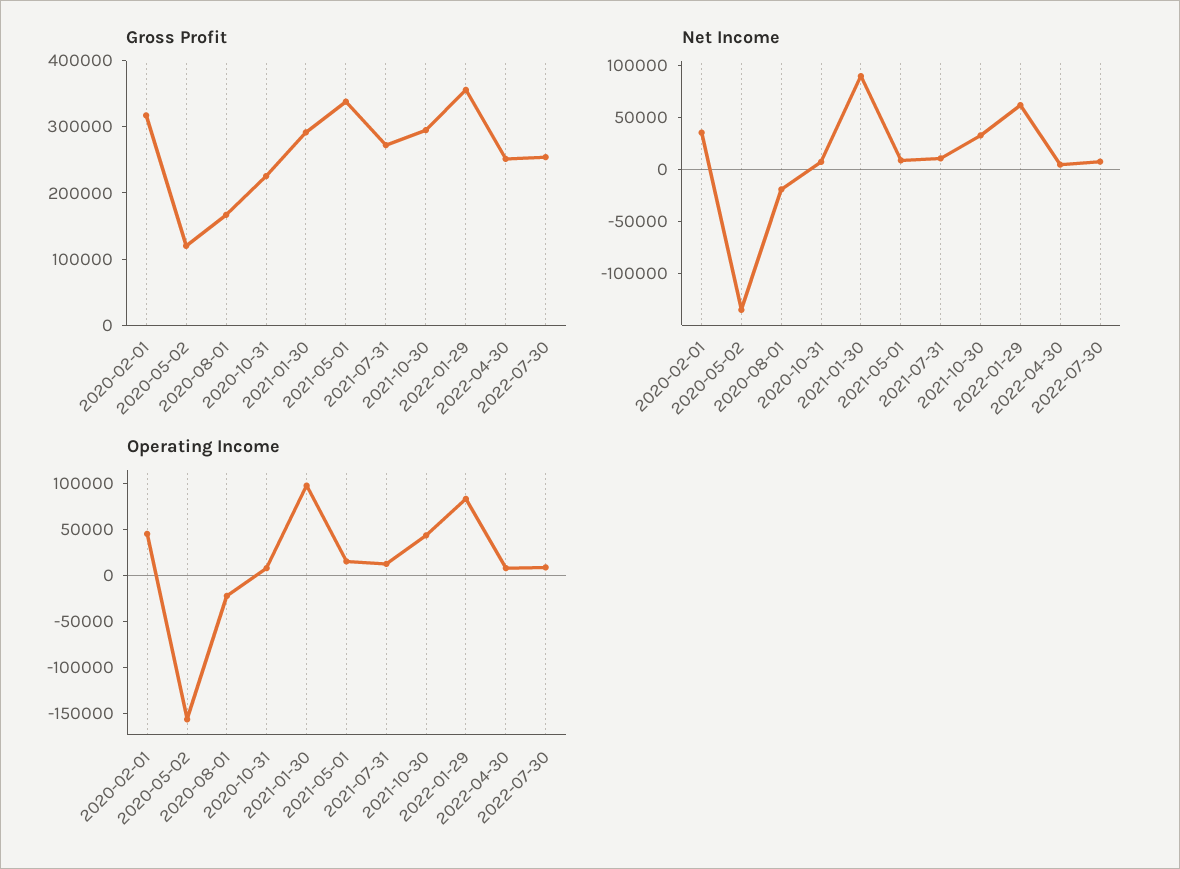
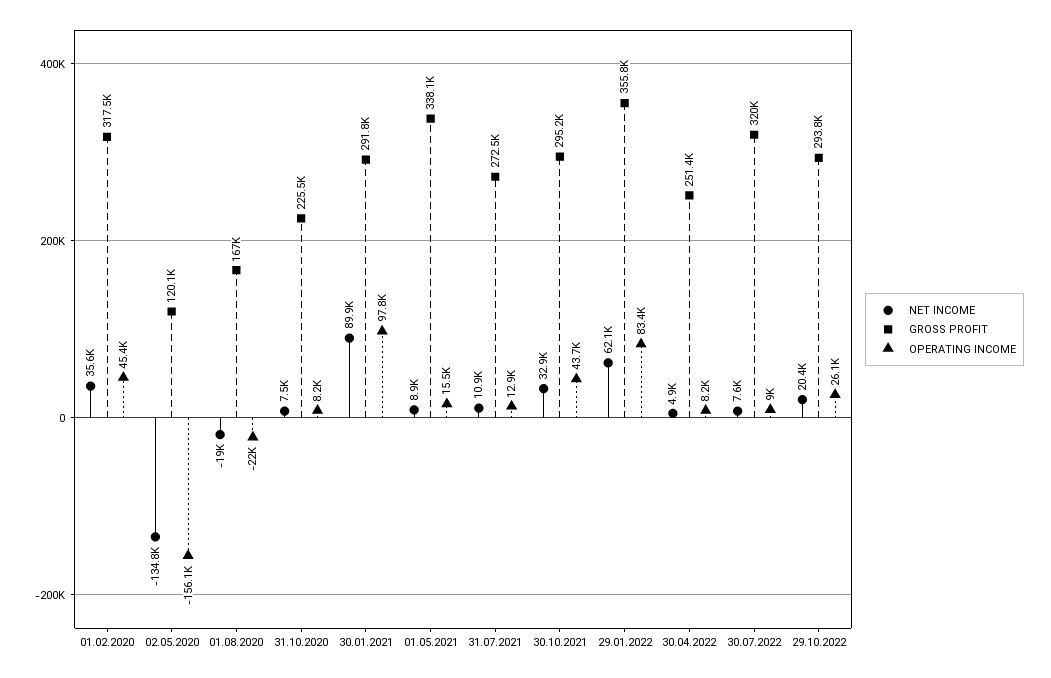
Gross Profit, 2022-07-30: 260000 -> 320000
Net Income, 29.10.2022: none -> 20400
Gross Profit, 29.10.2022: none -> 293800
Operating Income, 29.10.2022: none -> 26100

